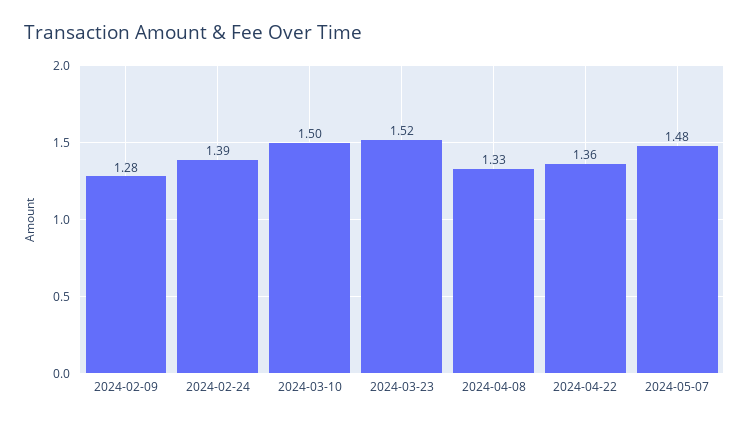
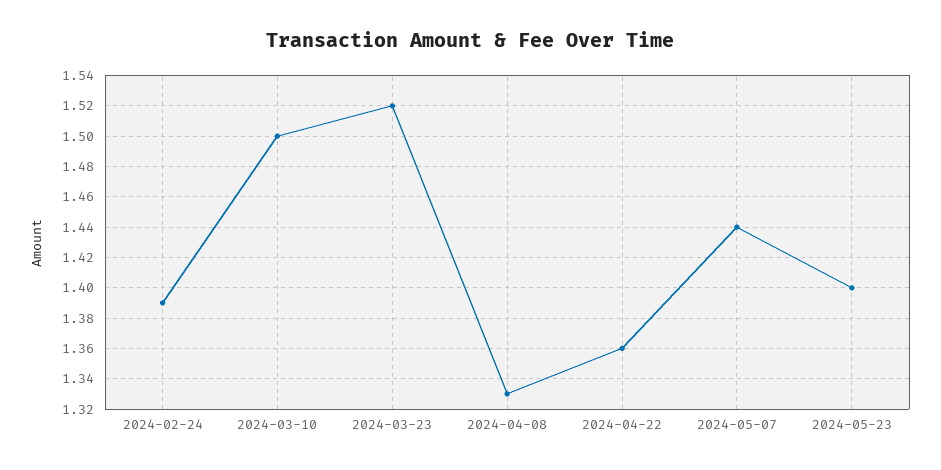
2024-02-09: 1.28 -> none
2024-05-07: 1.48 -> 1.44
2024-05-23: none -> 1.4

